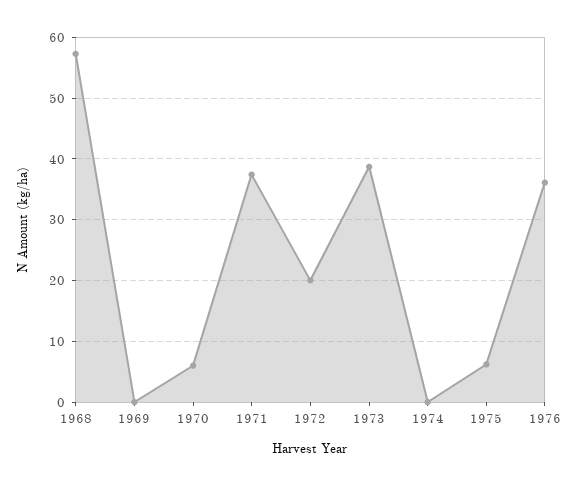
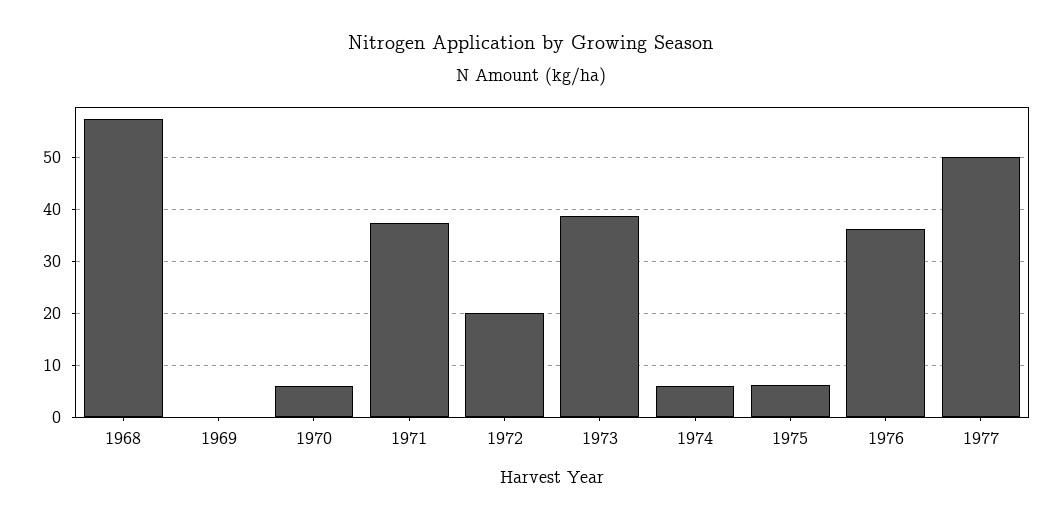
1974: 0 -> 6
1977: none -> 50

